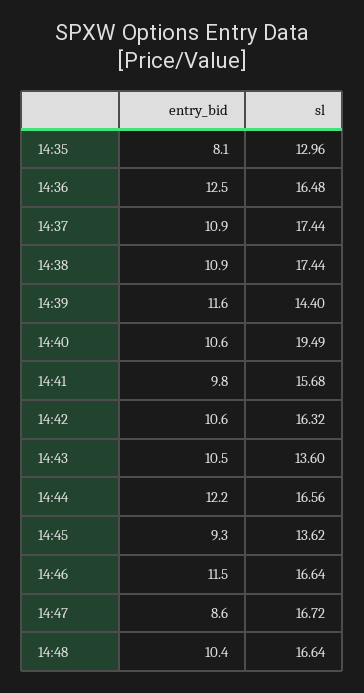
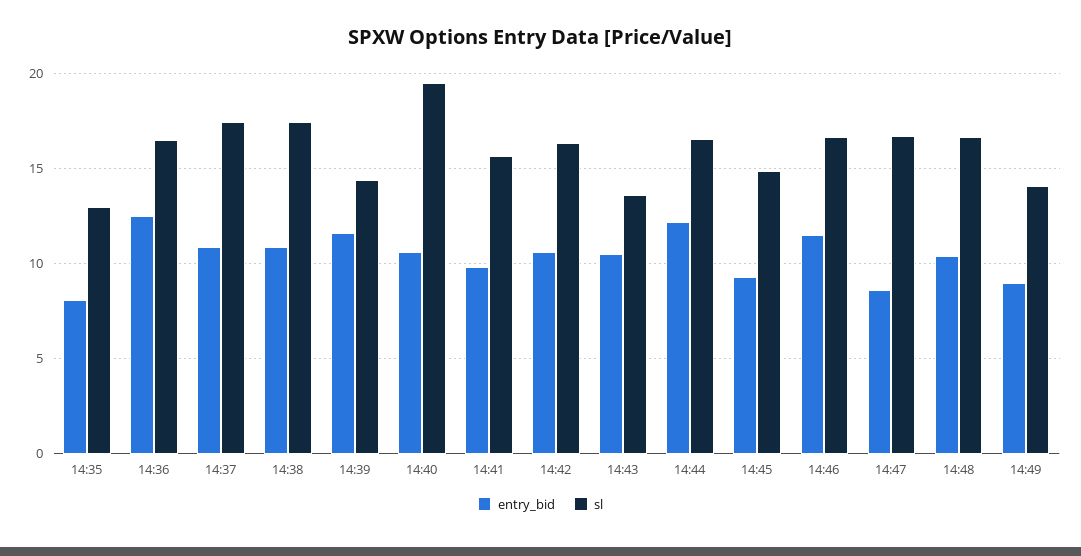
sl, 14:45: 13.62 -> 15
entry_bid, 14:49: none -> 9
sl, 14:49: none -> 14

